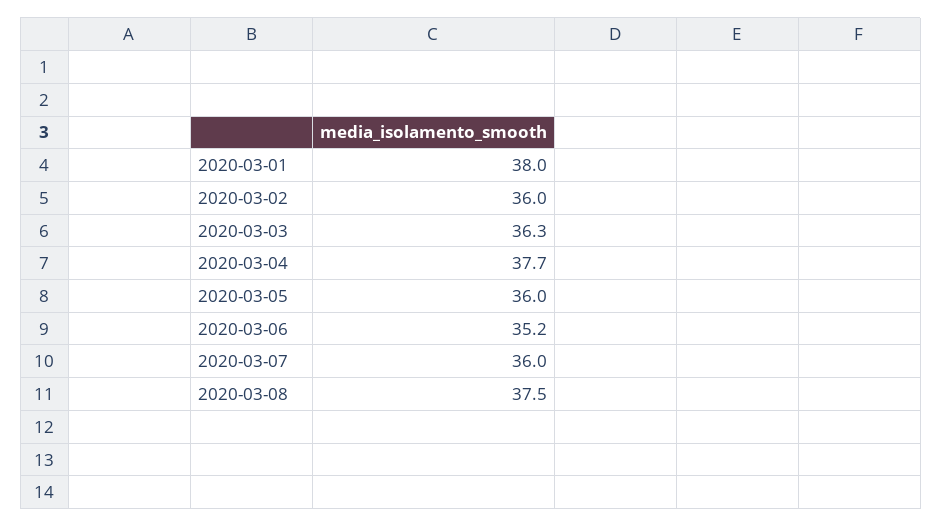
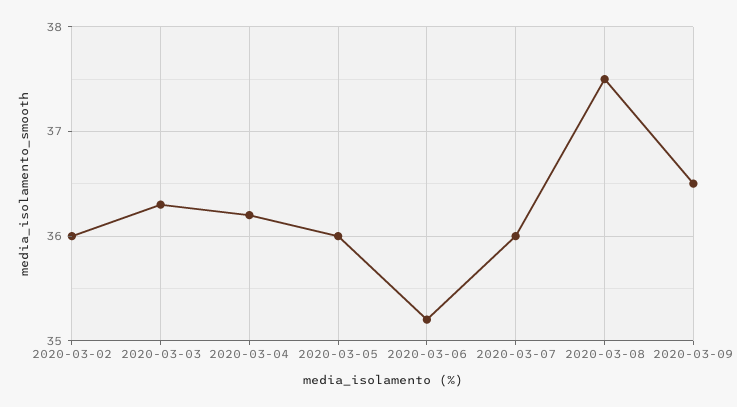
2020-03-01: 38 -> none
2020-03-04: 37.7 -> 36.2
2020-03-09: none -> 36.5

